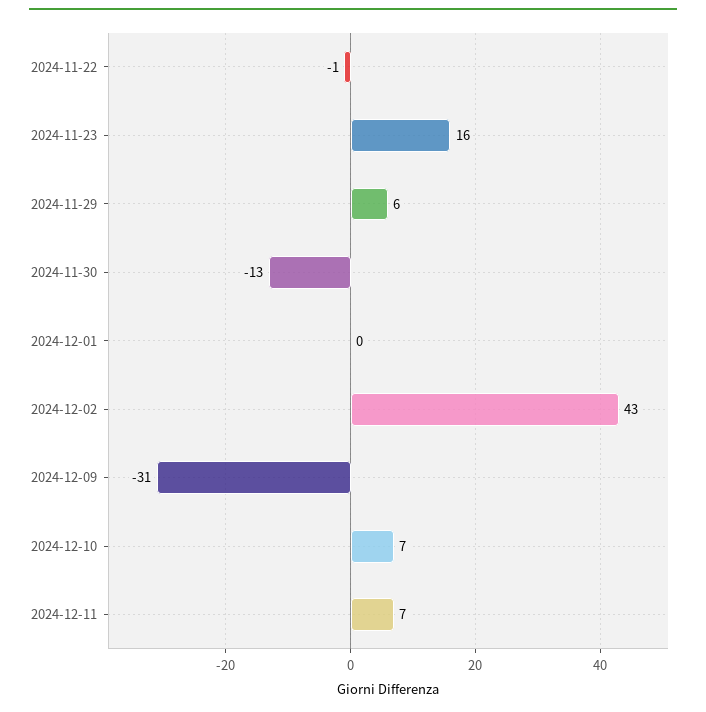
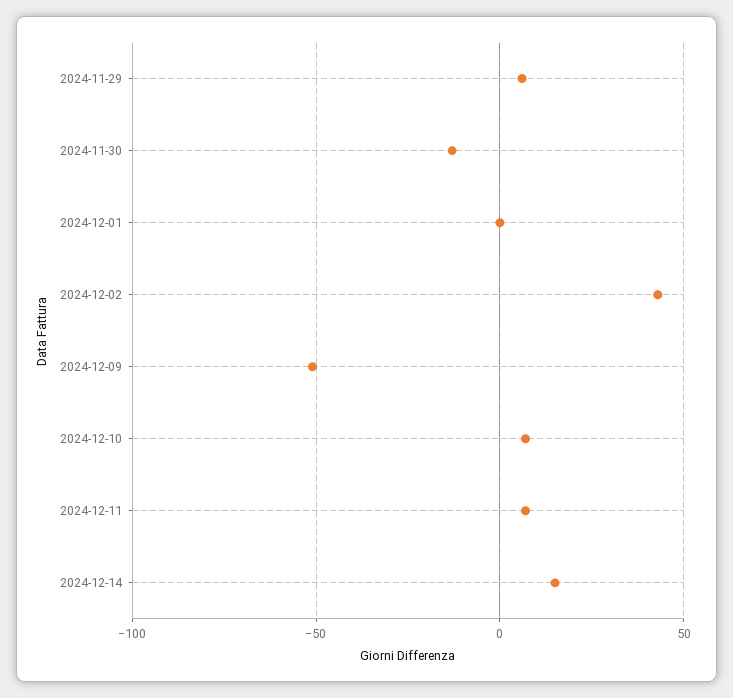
2024-11-22: -1 -> none
2024-11-23: 16 -> none
2024-12-09: -31 -> -50
2024-12-14: none -> 15

